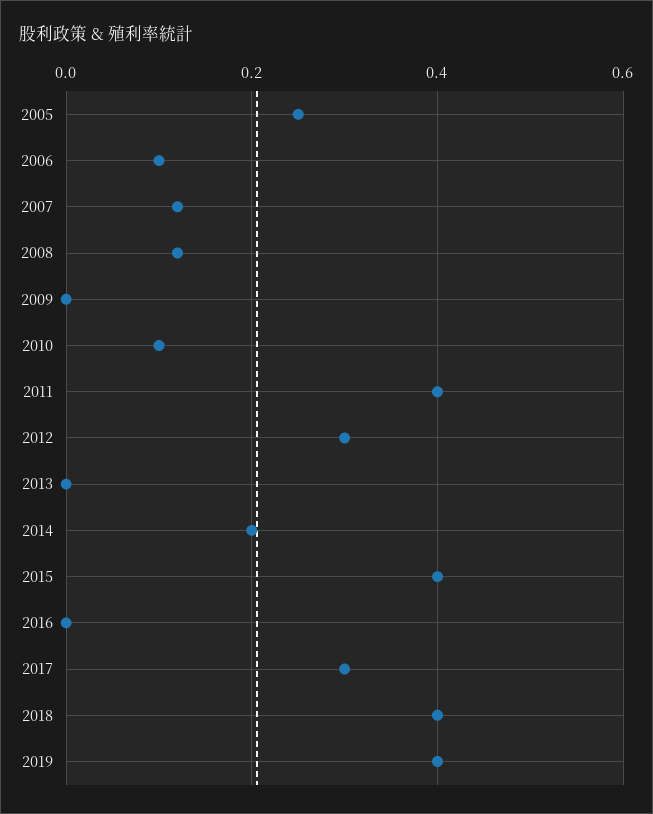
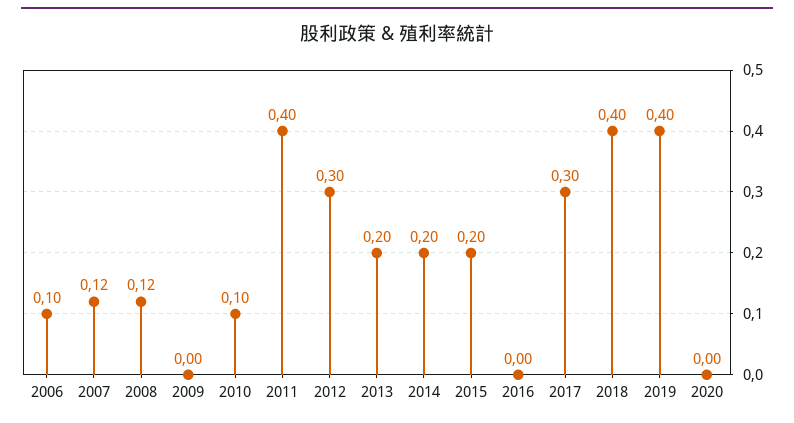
2005: 0.25 -> none
2013: 0 -> 0.2
2015: 0.4 -> 0.2
2020: none -> 0

